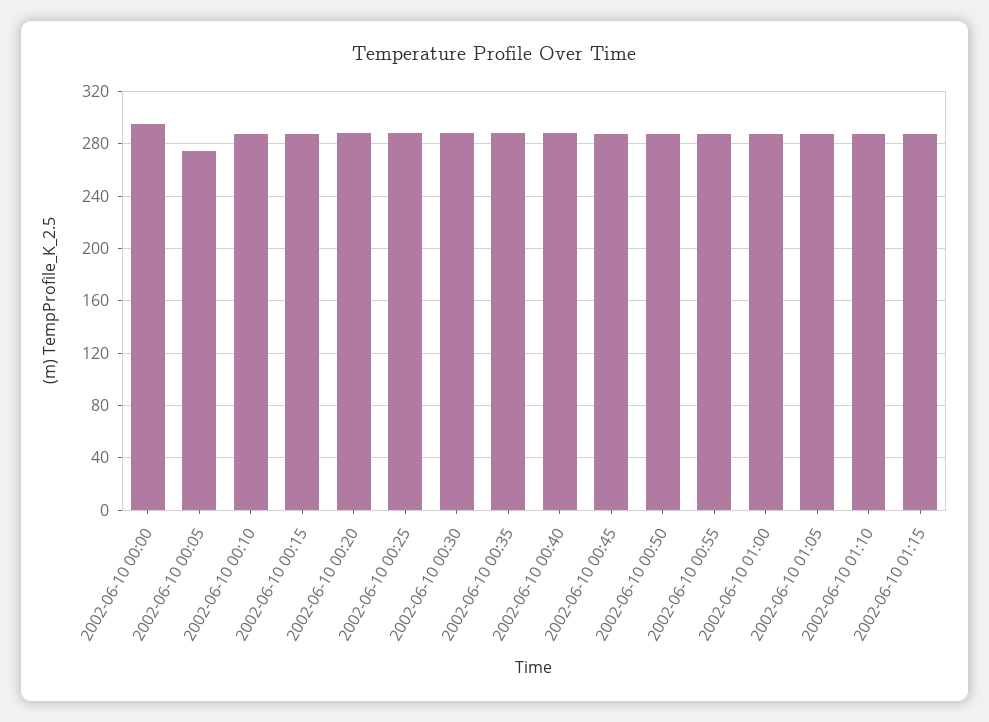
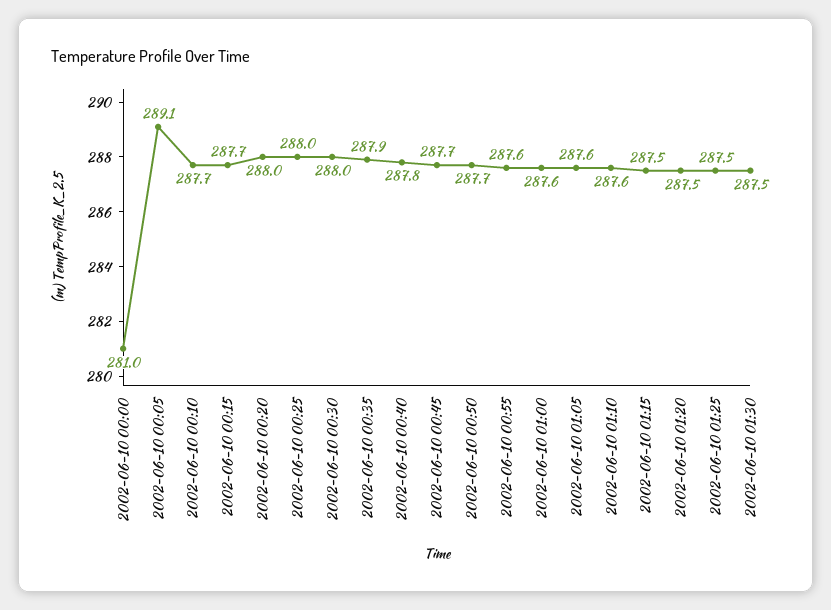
2002-06-10 00:00: 295 -> 281
2002-06-10 00:05: 275 -> 289.1
2002-06-10 01:20: none -> 287.5
2002-06-10 01:25: none -> 287.5
2002-06-10 01:30: none -> 287.5

